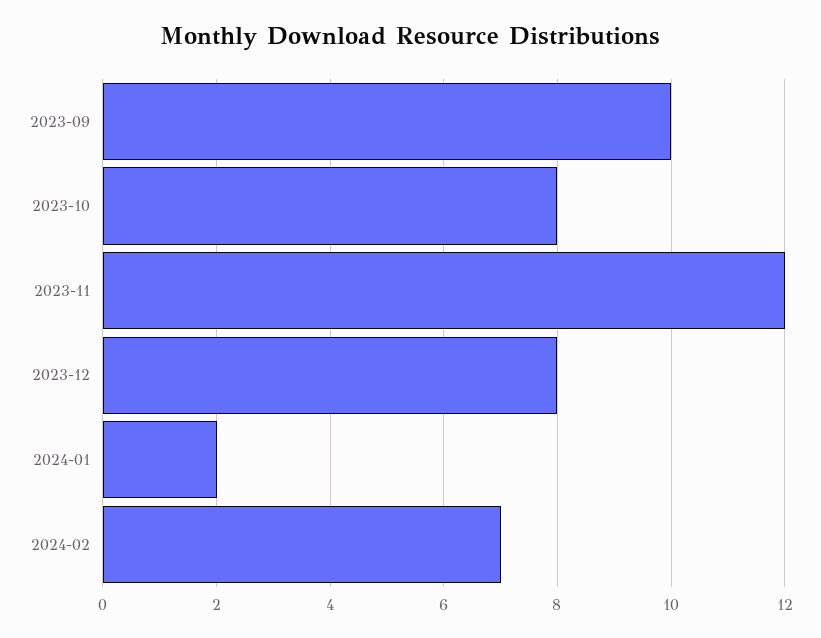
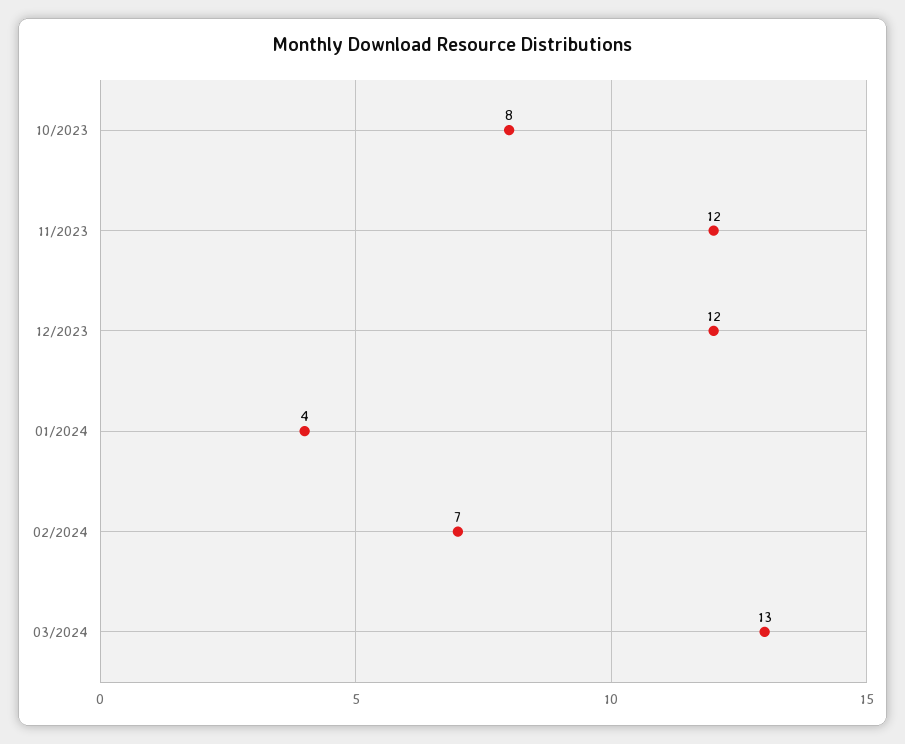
2023-09: 10 -> none
2023-12: 8 -> 12
2024-01: 2 -> 4
03/2024: none -> 13

